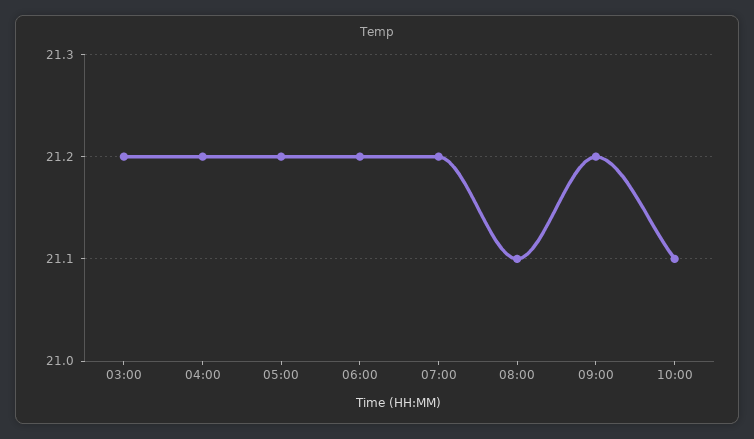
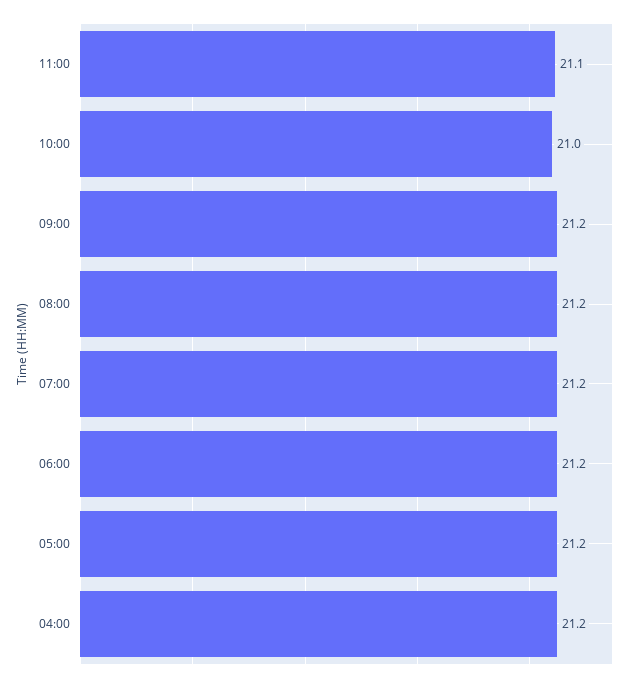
03:00: 21.2 -> none
08:00: 21.1 -> 21.2
10:00: 21.1 -> 21
11:00: none -> 21.1

